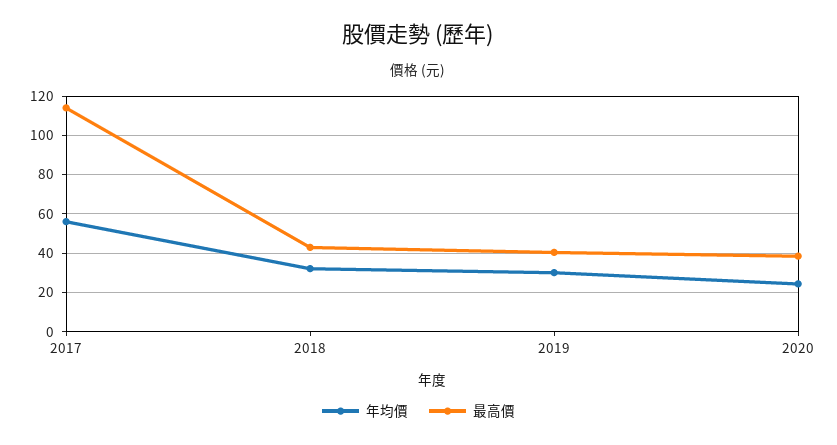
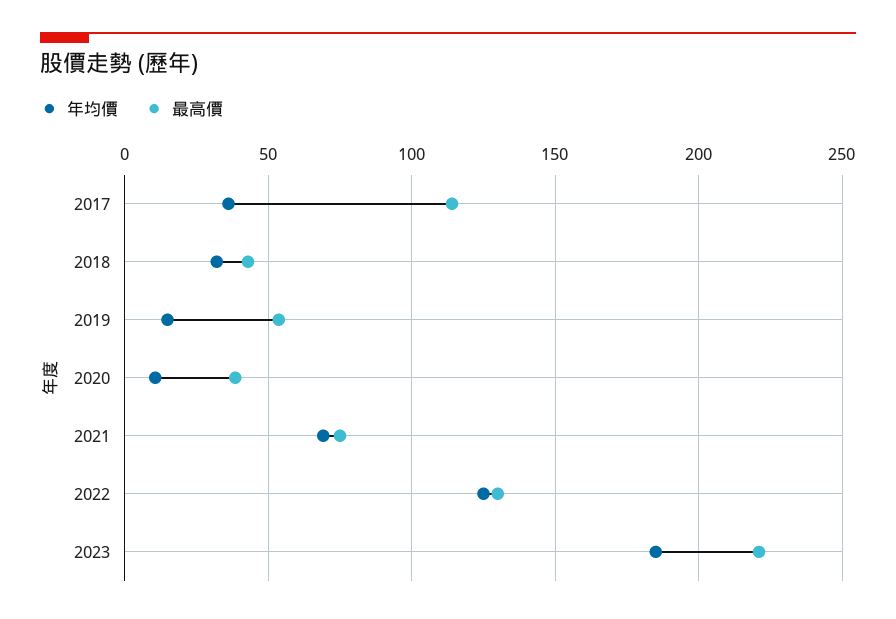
年均價, 2017: 55 -> 35
年均價, 2019: 30 -> 15
最高價, 2019: 40 -> 55
年均價, 2020: 25 -> 10
年均價, 2021: none -> 70
最高價, 2021: none -> 75
年均價, 2022: none -> 125
最高價, 2022: none -> 130
年均價, 2023: none -> 185
最高價, 2023: none -> 220

